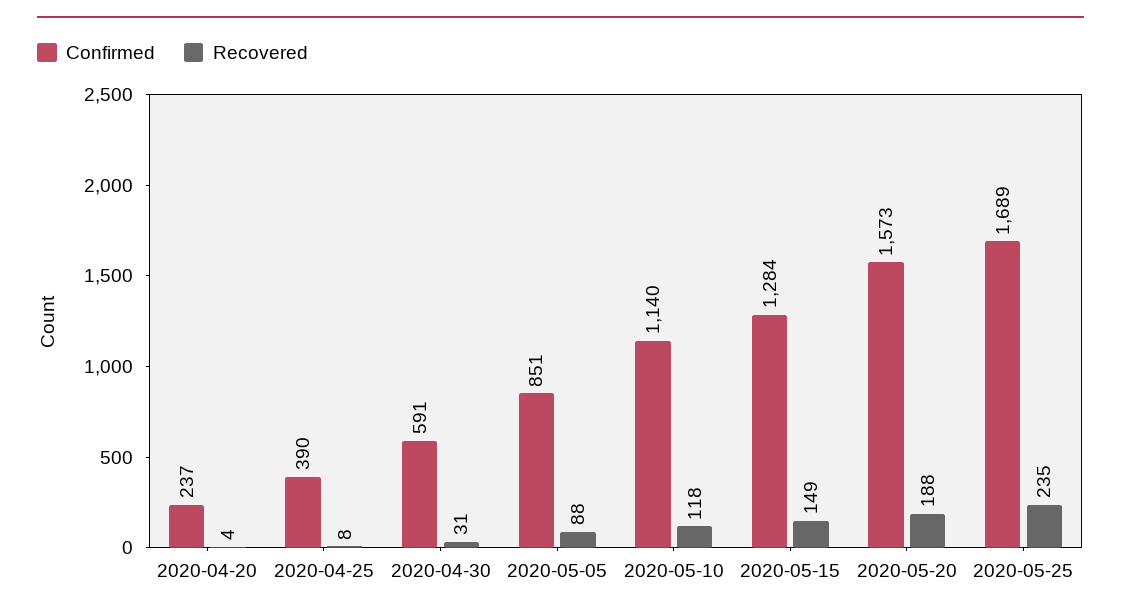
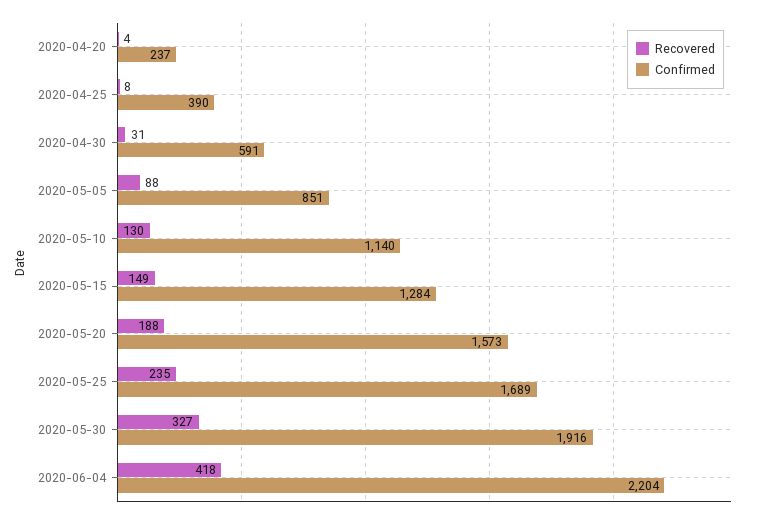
Recovered, 2020-05-10: 118 -> 130
Recovered, 2020-05-30: none -> 327
Confirmed, 2020-05-30: none -> 1916
Recovered, 2020-06-04: none -> 418
Confirmed, 2020-06-04: none -> 2204

